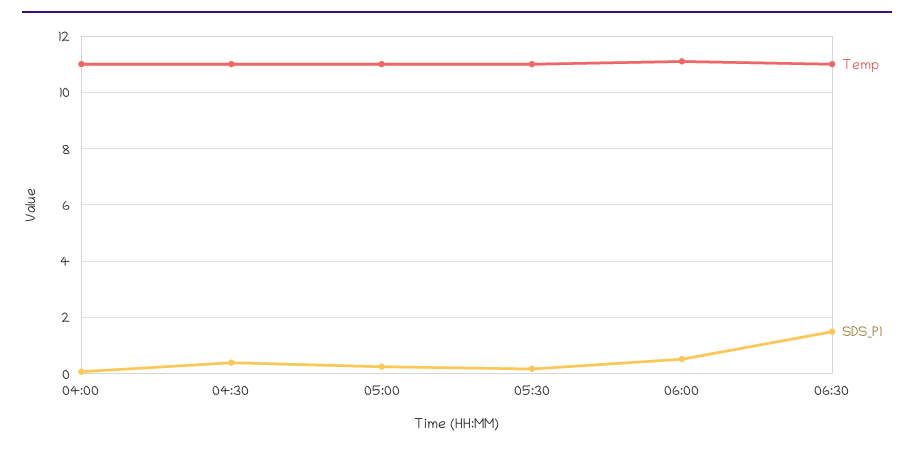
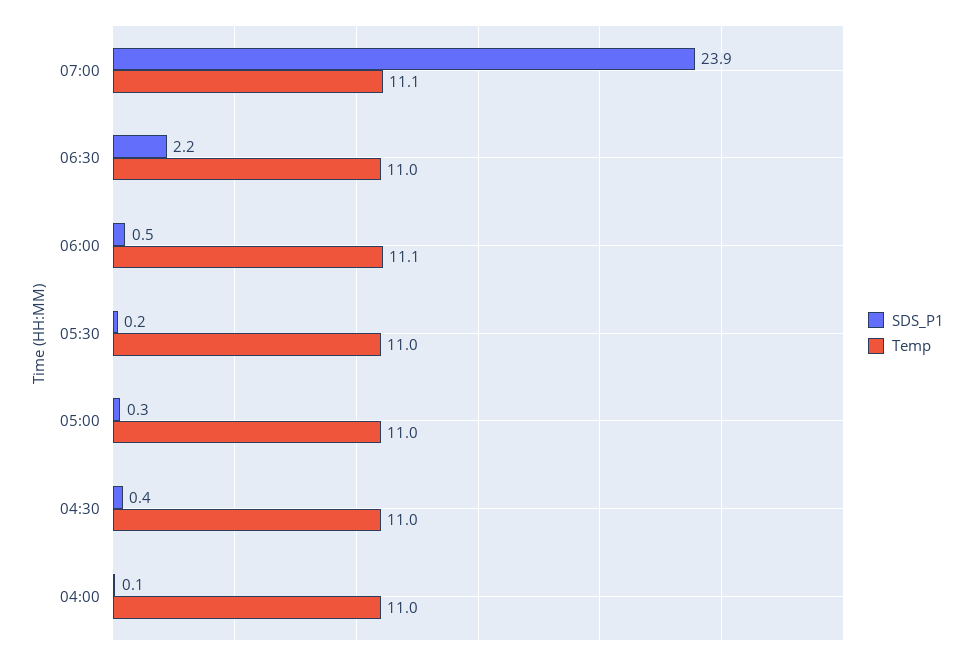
SDS_P1, 06:30: 1.5 -> 2.2
SDS_P1, 07:00: none -> 23.9
Temp, 07:00: none -> 11.1

